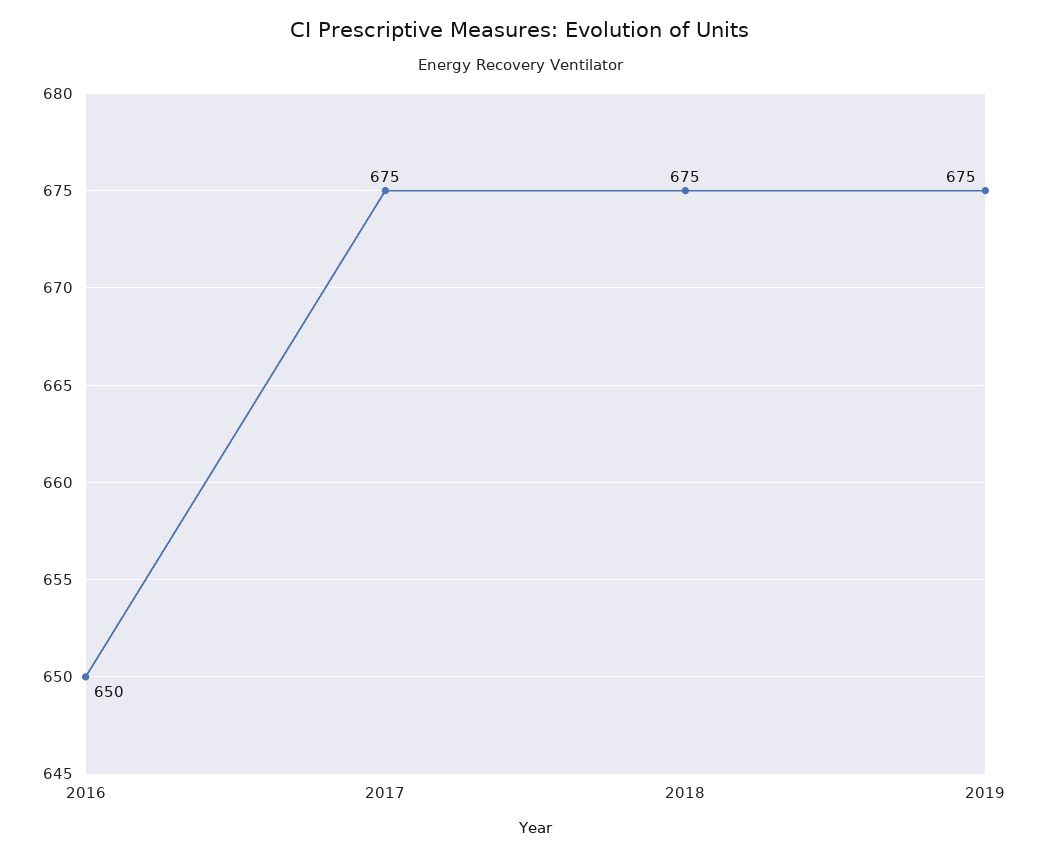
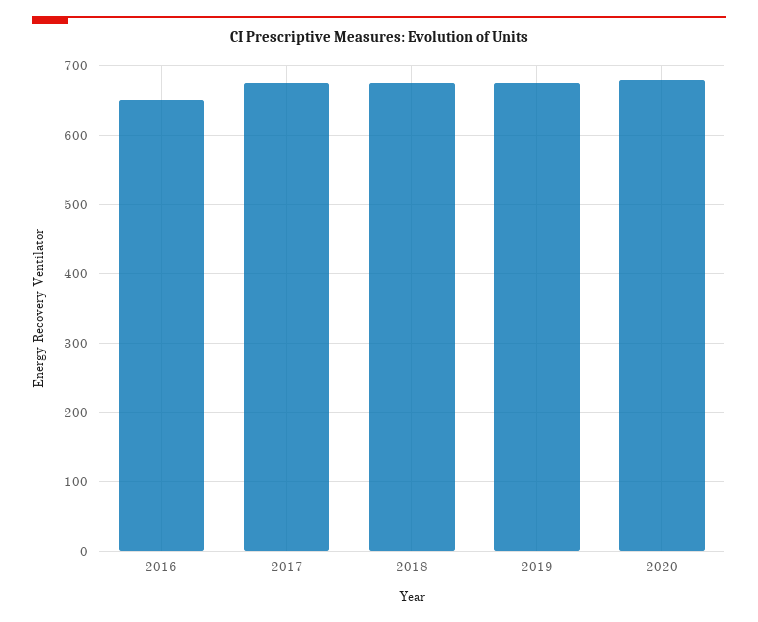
2020: none -> 680

